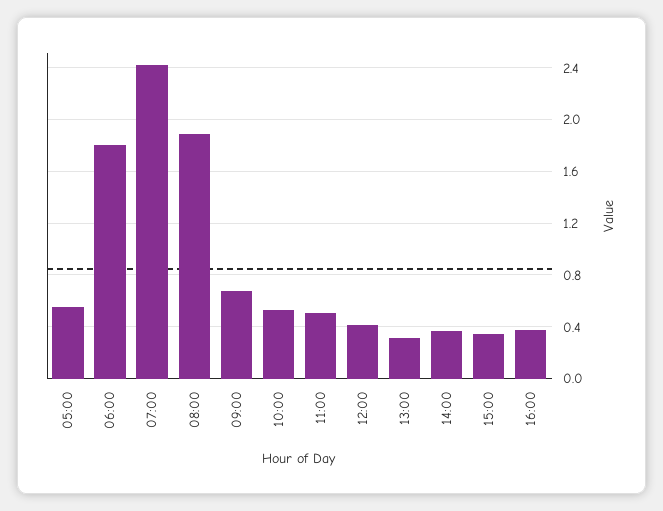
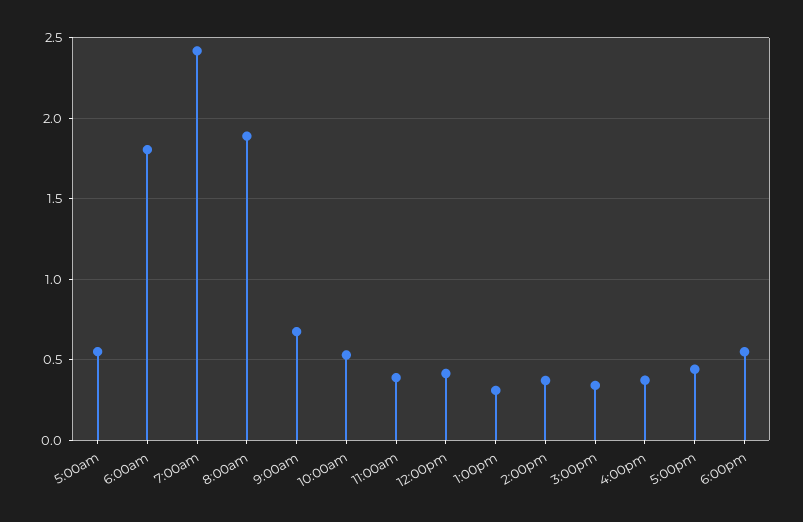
11:00: 0.5 -> 0.4
5:00pm: none -> 0.45
6:00pm: none -> 0.55

